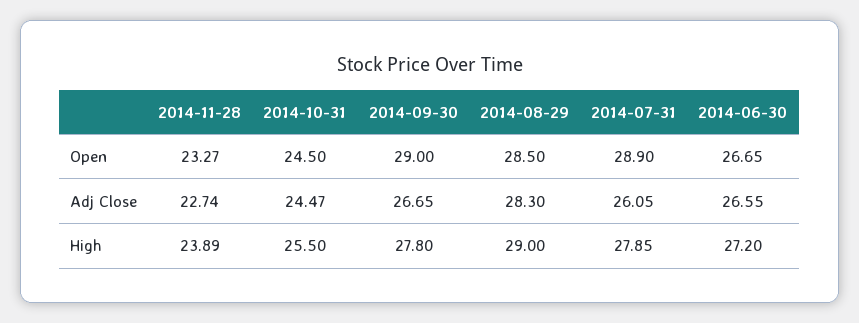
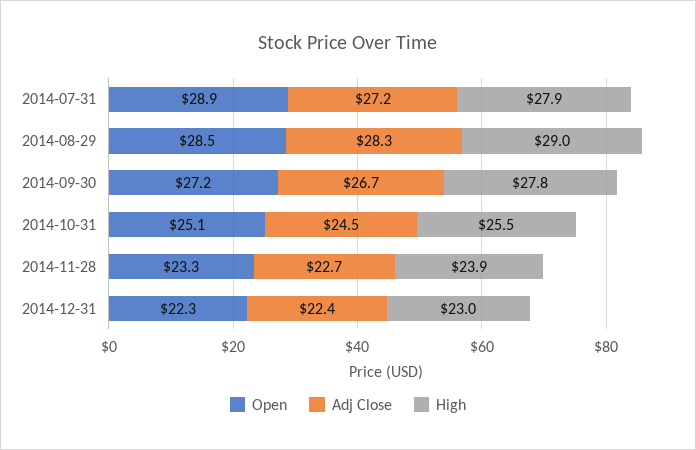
Open, 2014-10-31: 24.5 -> 25.1
Open, 2014-09-30: 29 -> 27.2
Open, 2014-06-30: 26.65 -> none
Adj Close, 2014-07-31: 26.05 -> 27.2
Adj Close, 2014-06-30: 26.55 -> none
High, 2014-06-30: 27.2 -> none
Open, 2014-12-31: none -> 22.3
Adj Close, 2014-12-31: none -> 22.4
High, 2014-12-31: none -> 23

